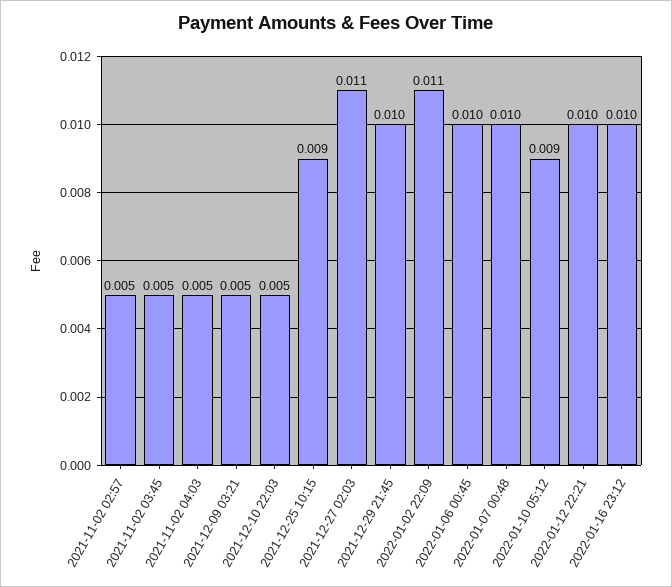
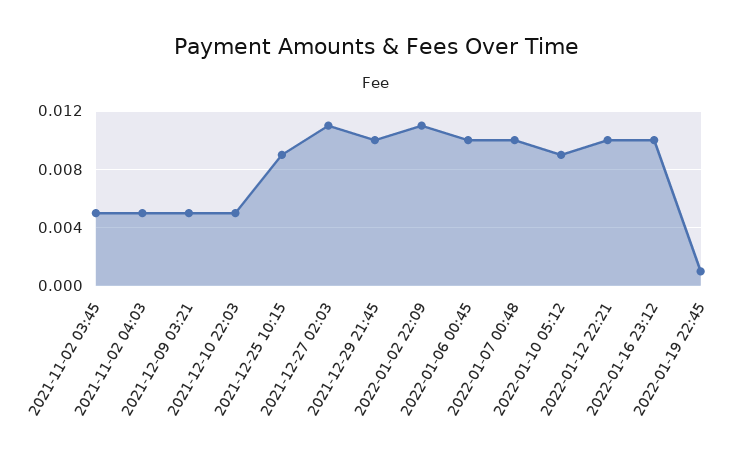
2021-11-02 02:57: 0.005 -> none
2022-01-19 22:45: none -> 0.001

